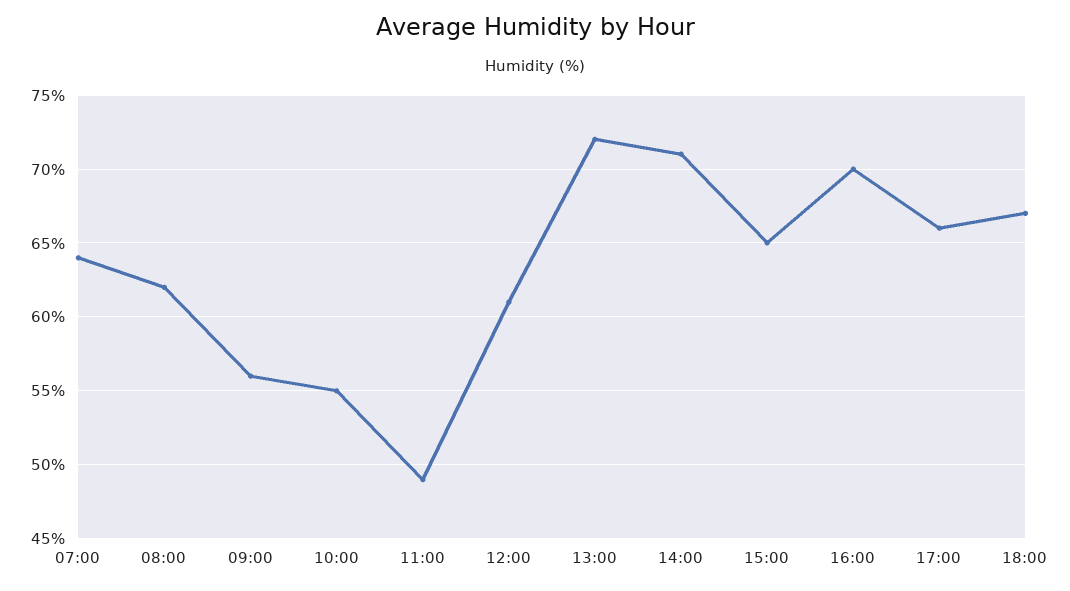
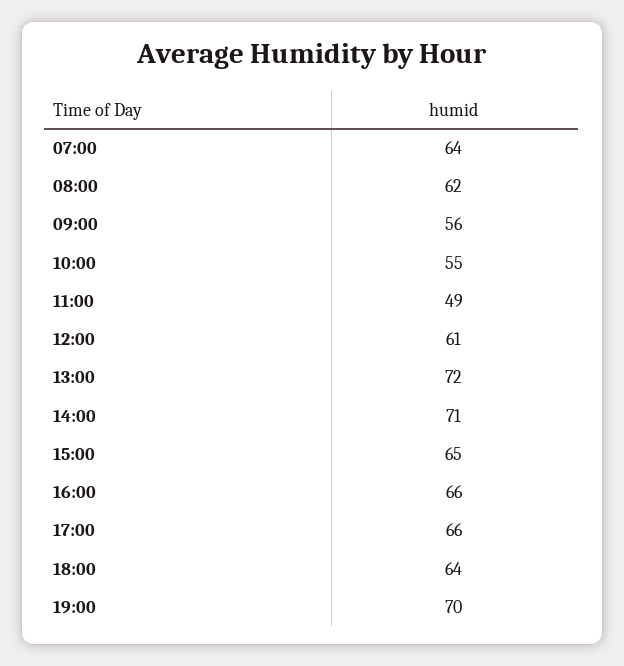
16:00: 70 -> 66
18:00: 67 -> 64
19:00: none -> 70

